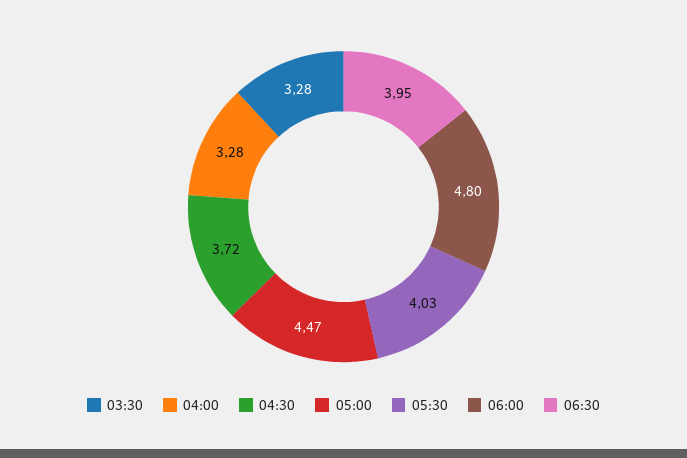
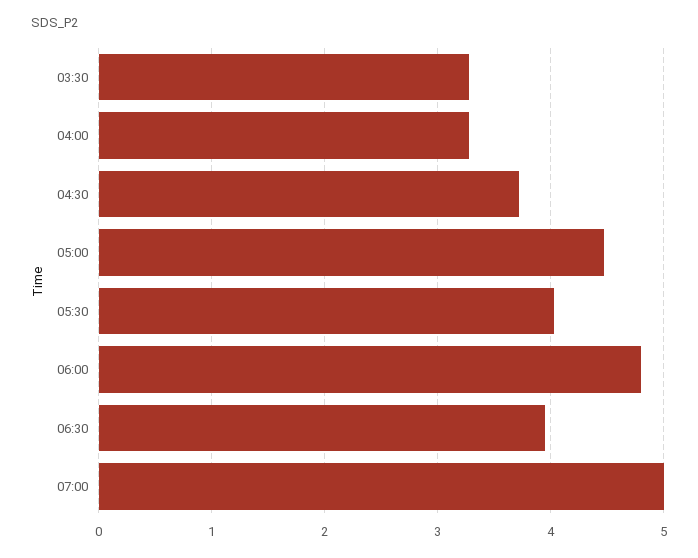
07:00: none -> 5

